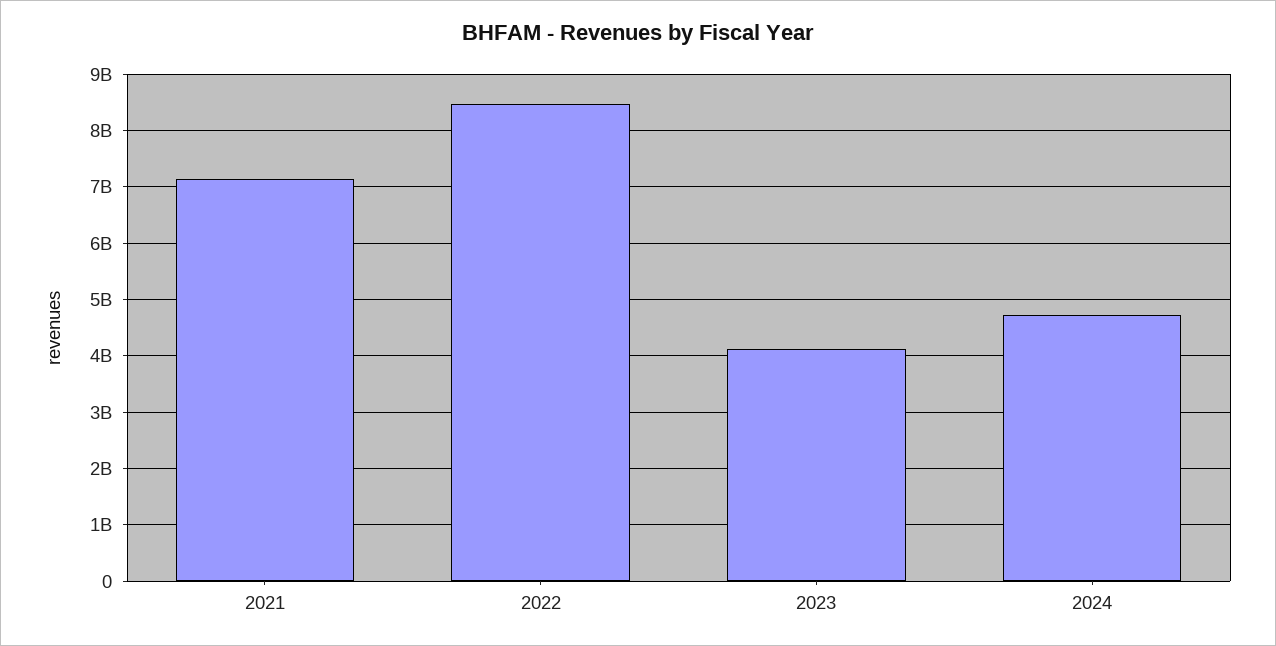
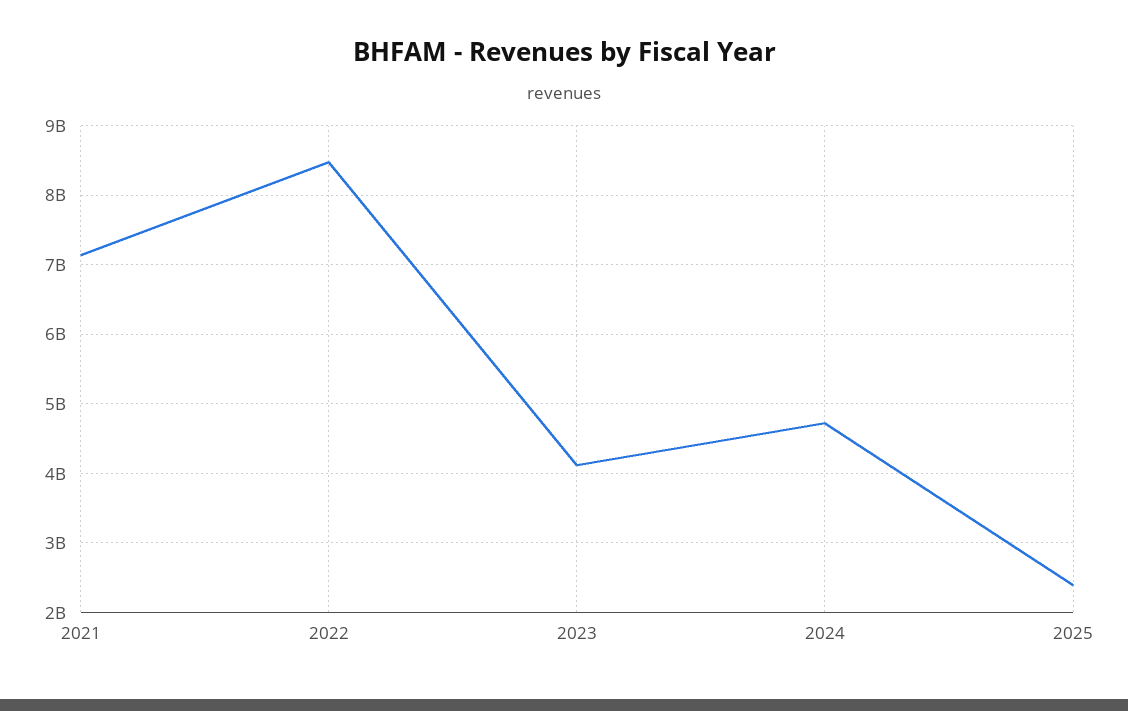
2025: none -> 2400000000

